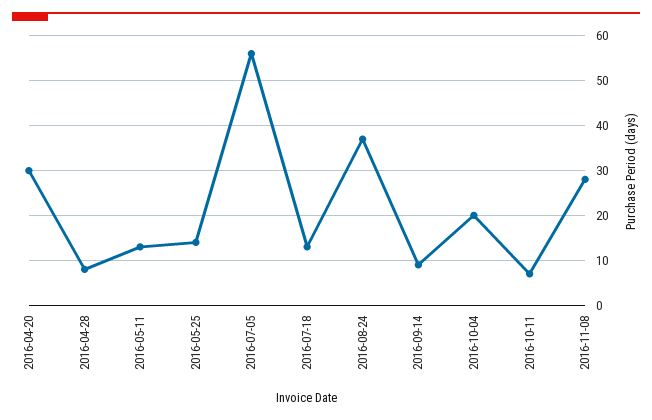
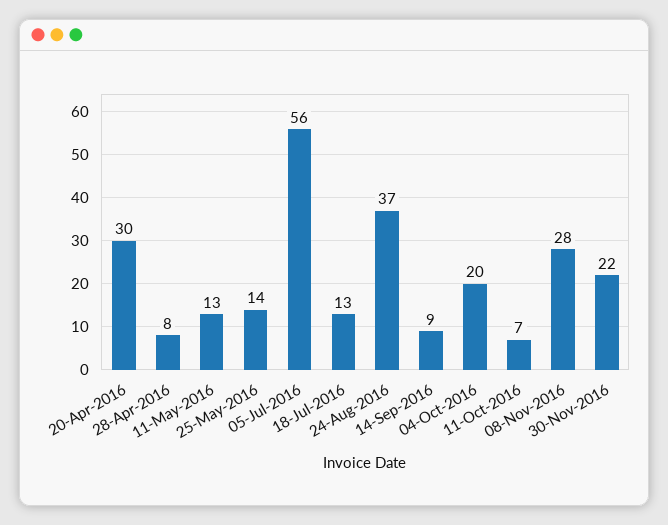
30-Nov-2016: none -> 22

